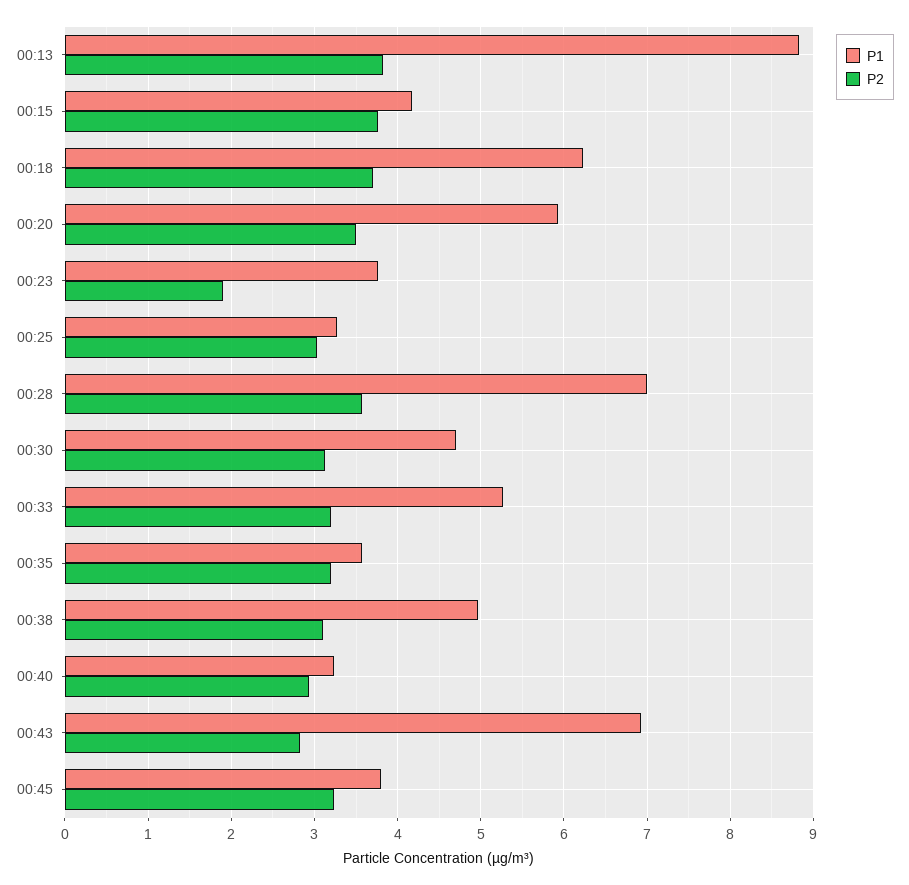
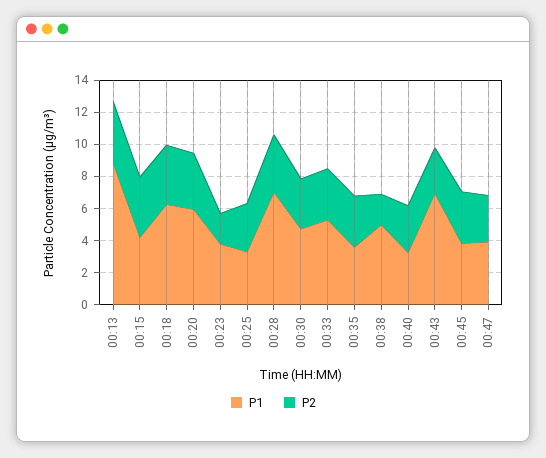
P2, 00:38: 3.1 -> 2
P1, 00:47: none -> 4
P2, 00:47: none -> 3

